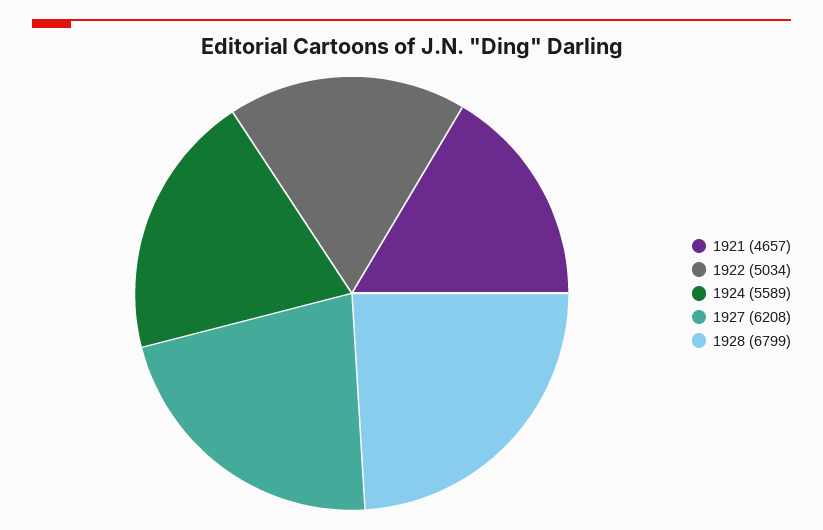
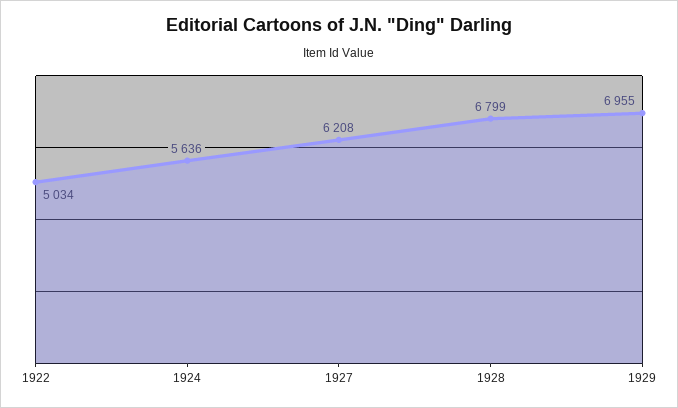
1921: 4657 -> none
1924: 5589 -> 5636
1929: none -> 6955

